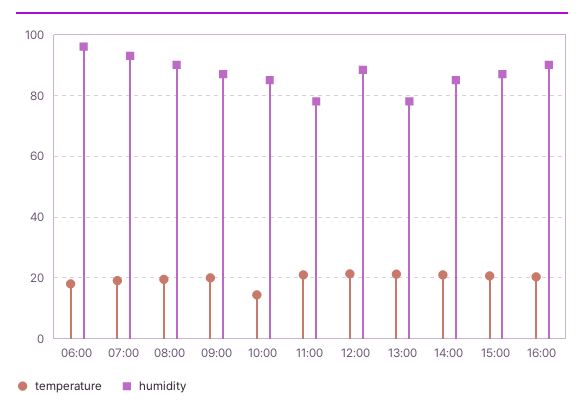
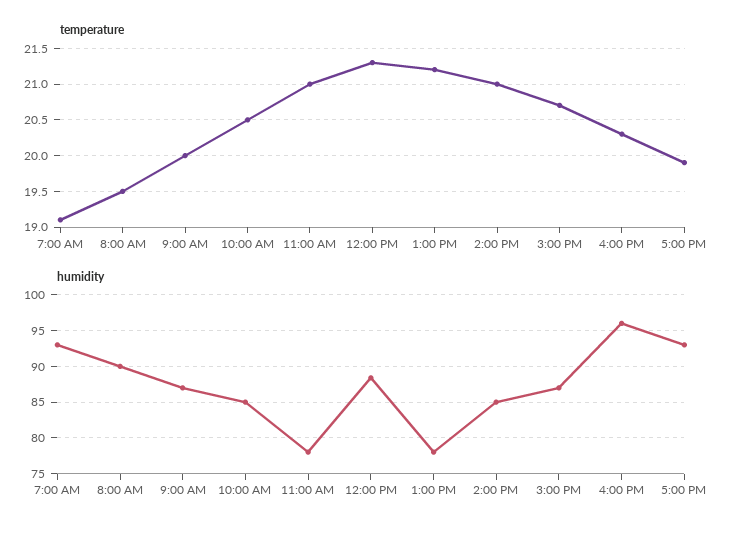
temperature, 06:00: 18 -> none
humidity, 06:00: 96 -> none
temperature, 10:00: 14 -> 20.5
humidity, 16:00: 90 -> 96
temperature, 5:00 PM: none -> 19.9
humidity, 5:00 PM: none -> 93

